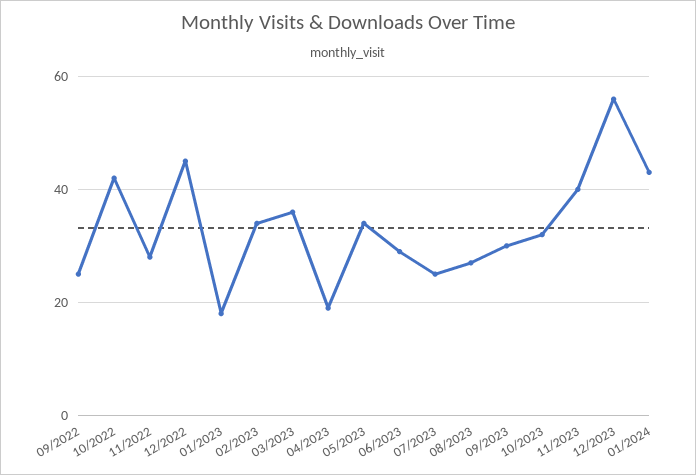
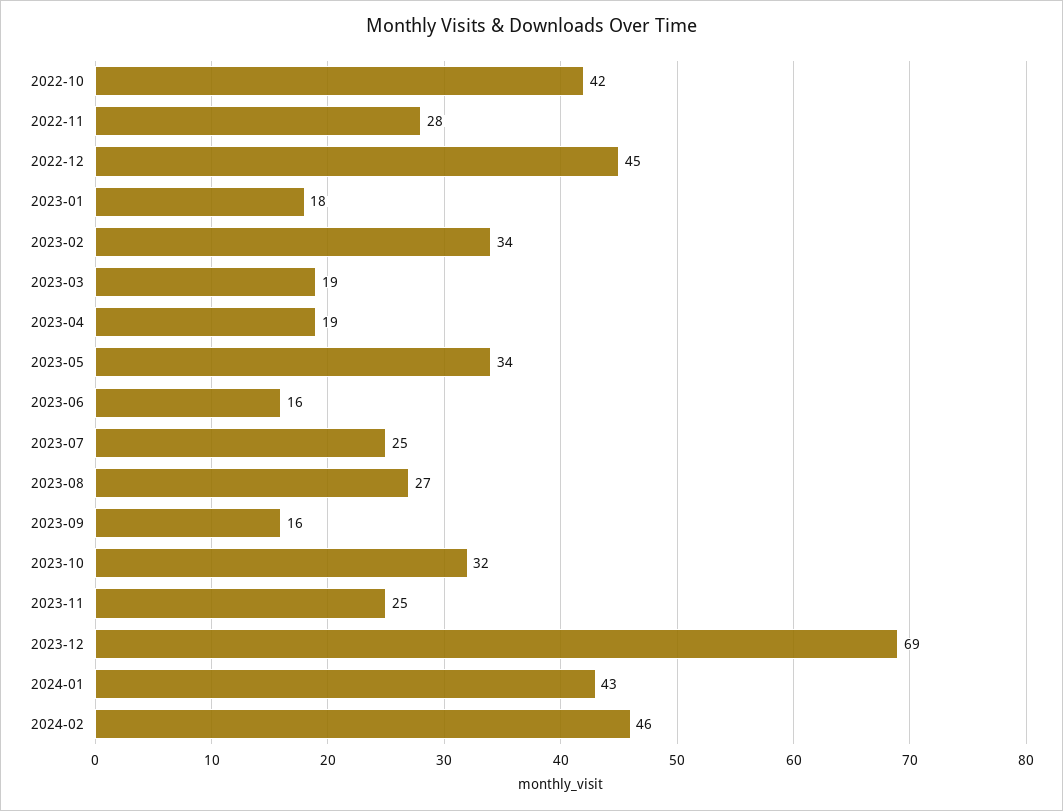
09/2022: 25 -> none
03/2023: 35 -> 19
06/2023: 30 -> 16
09/2023: 30 -> 16
11/2023: 40 -> 25
12/2023: 55 -> 69
2024-02: none -> 46

